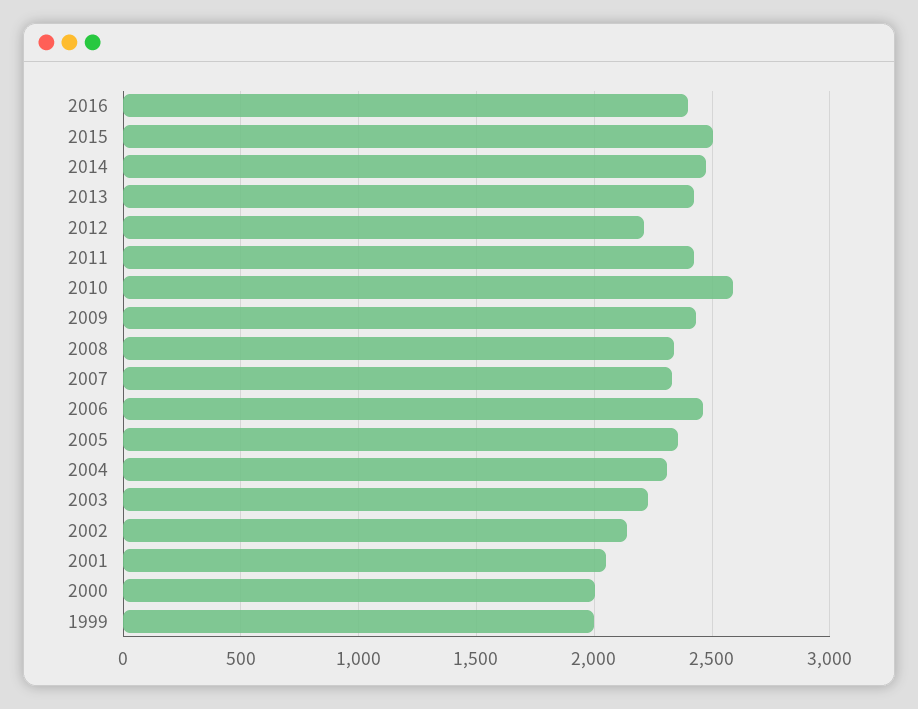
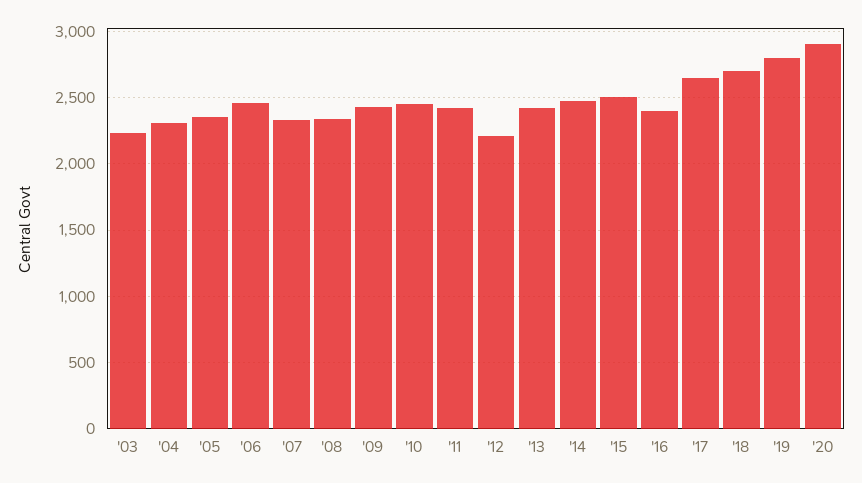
2010: 2600 -> 2450
2002: 2150 -> none
2001: 2050 -> none
2000: 2000 -> none
1999: 2000 -> none
'17: none -> 2650
'18: none -> 2700
'19: none -> 2800
'20: none -> 2900

